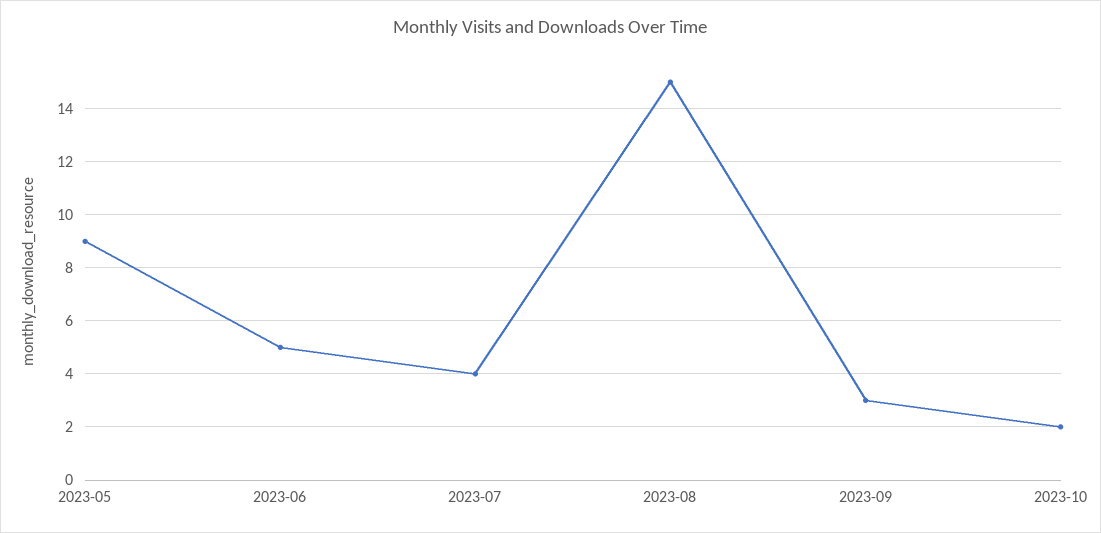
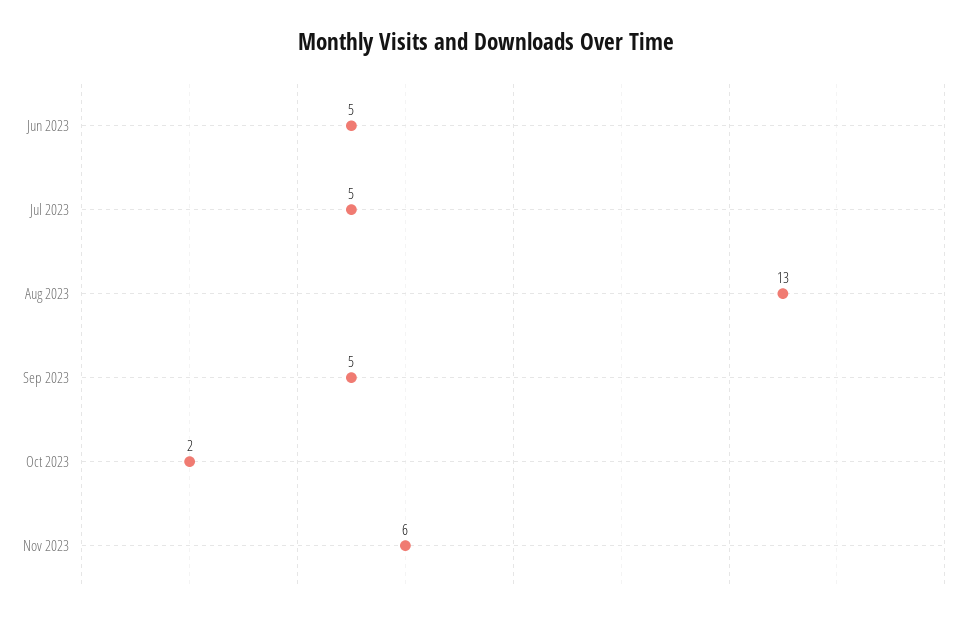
2023-05: 9 -> none
2023-07: 4 -> 5
2023-08: 15 -> 13
2023-09: 3 -> 5
Nov 2023: none -> 6

